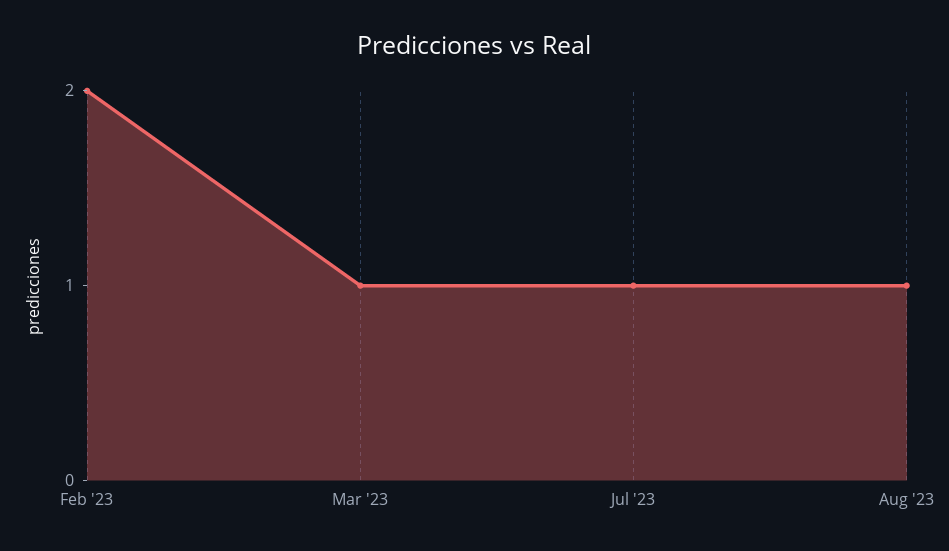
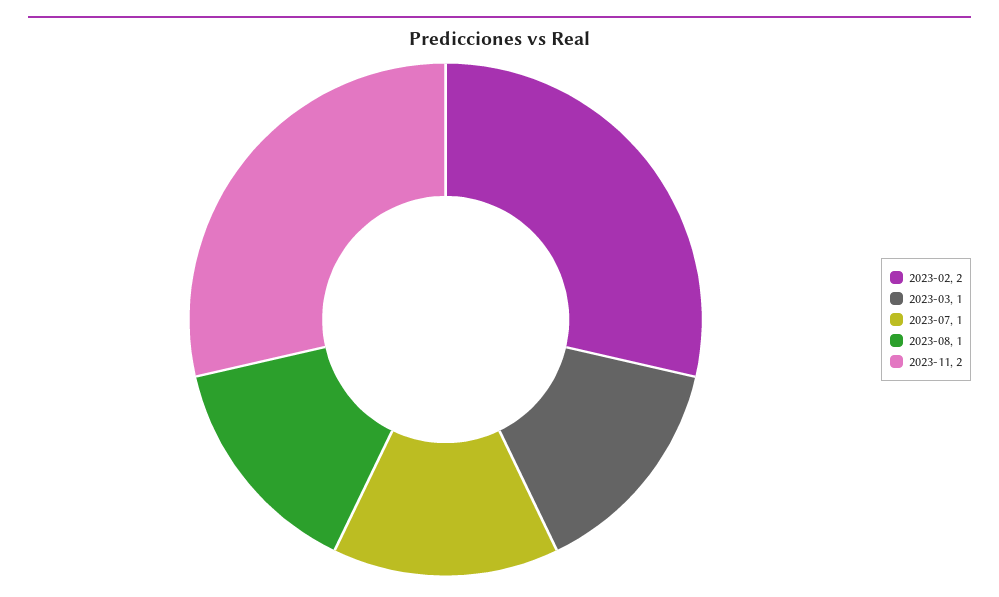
2023-11: none -> 2

